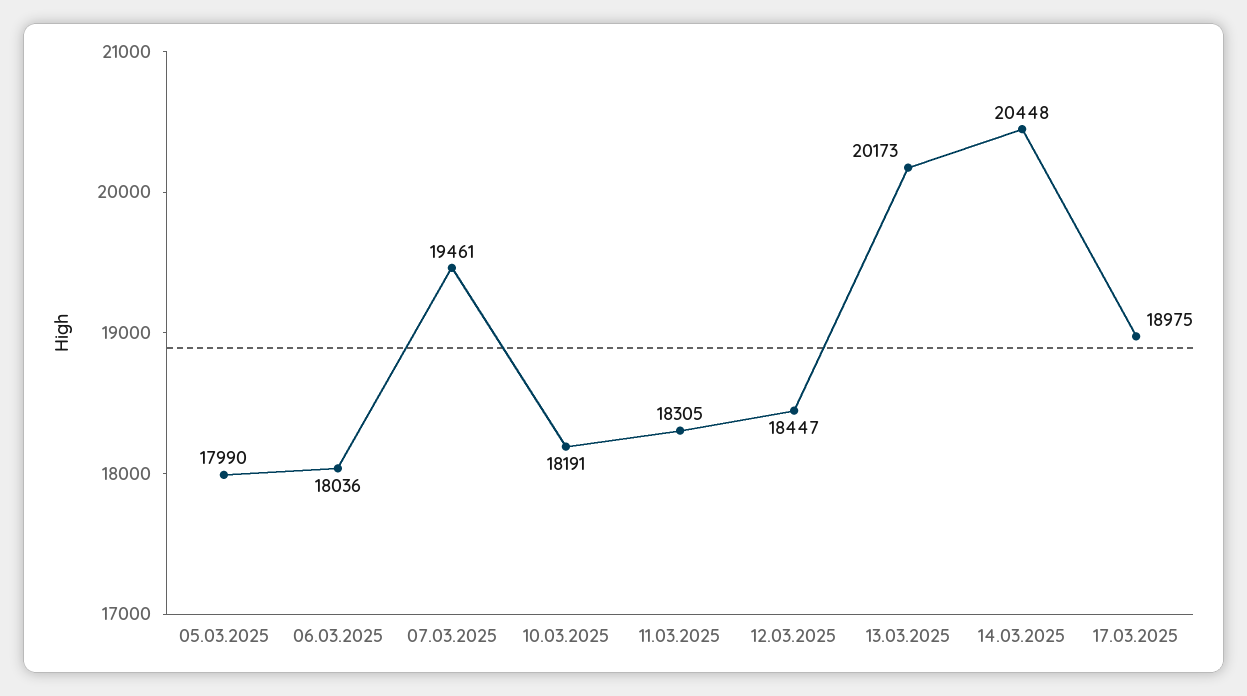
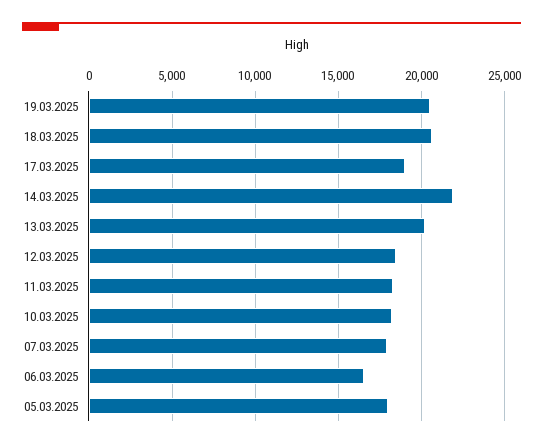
06.03.2025: 18036 -> 16500
07.03.2025: 19461 -> 18000
14.03.2025: 20448 -> 22000
19.03.2025: none -> 20500
18.03.2025: none -> 20500

